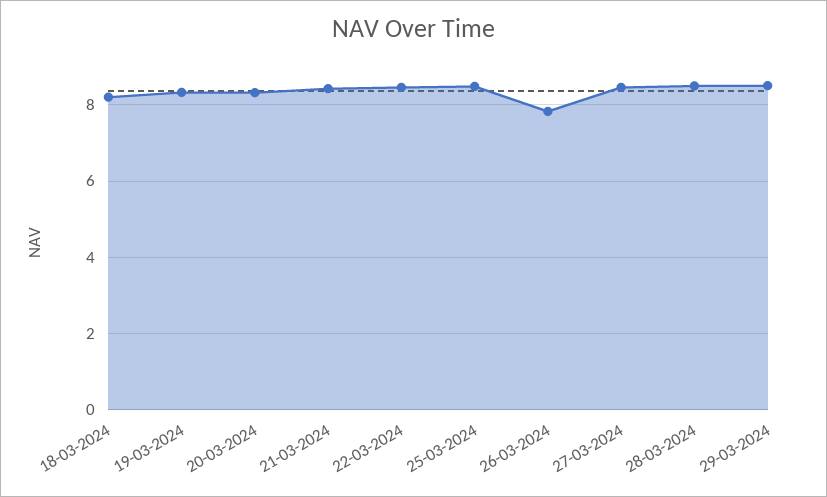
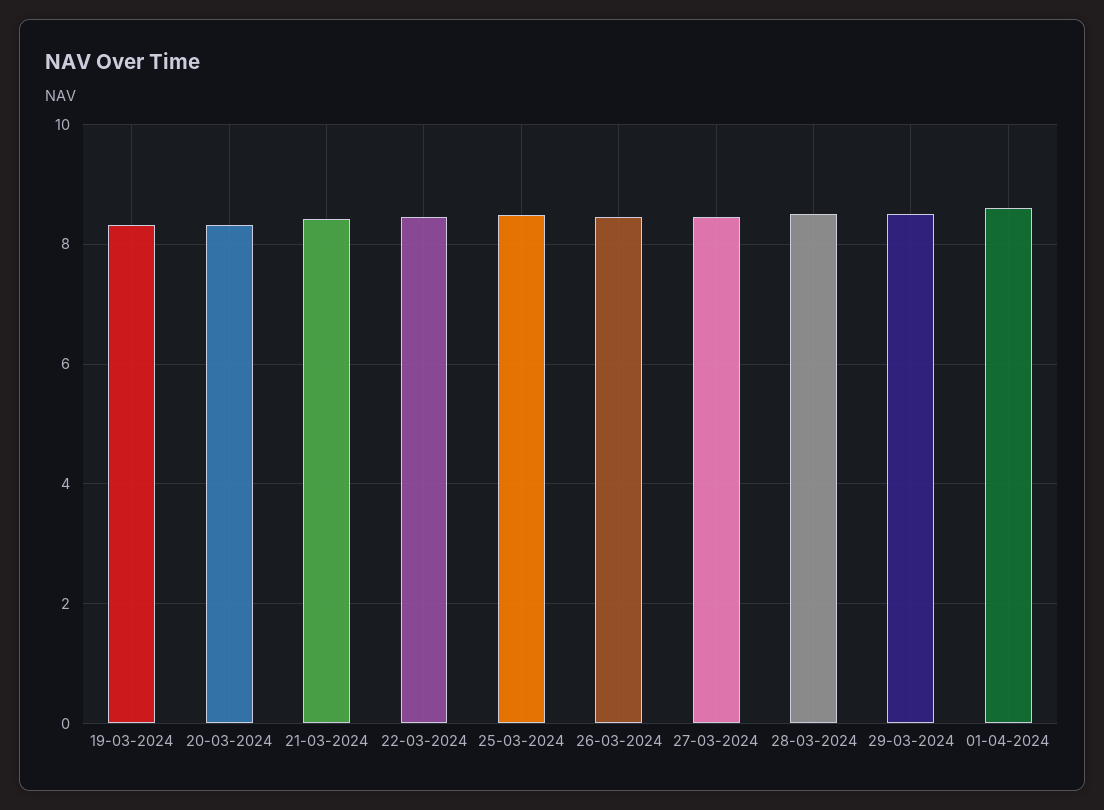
18-03-2024: 8.2 -> none
26-03-2024: 7.8 -> 8.4
01-04-2024: none -> 8.6

